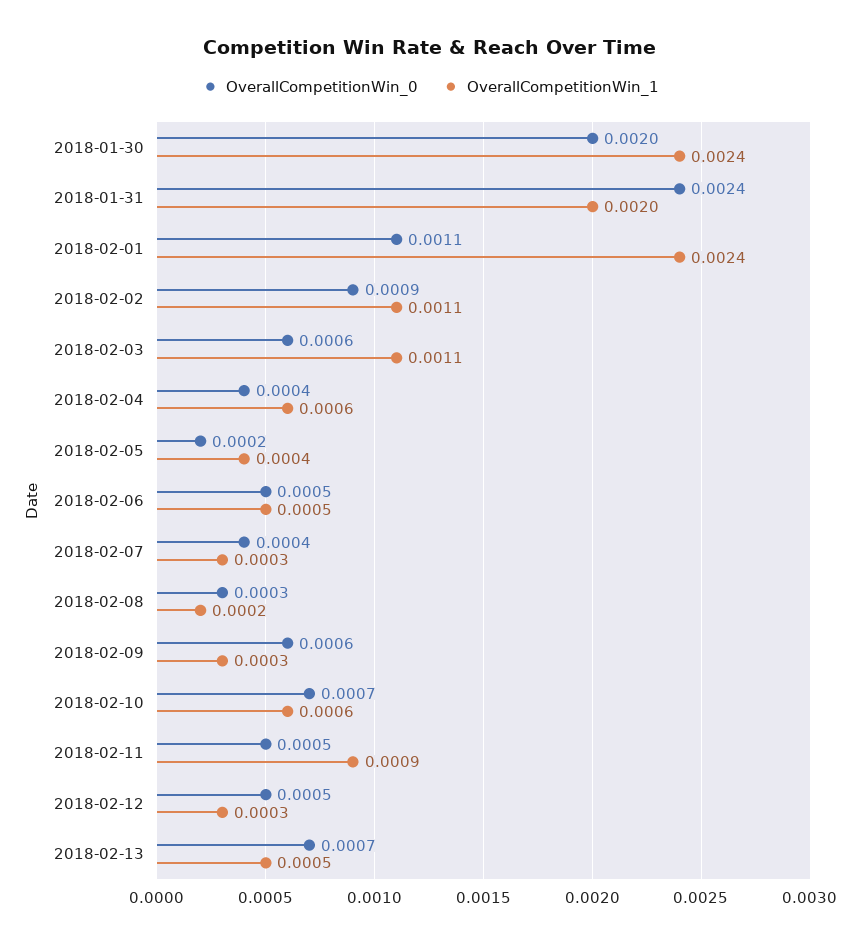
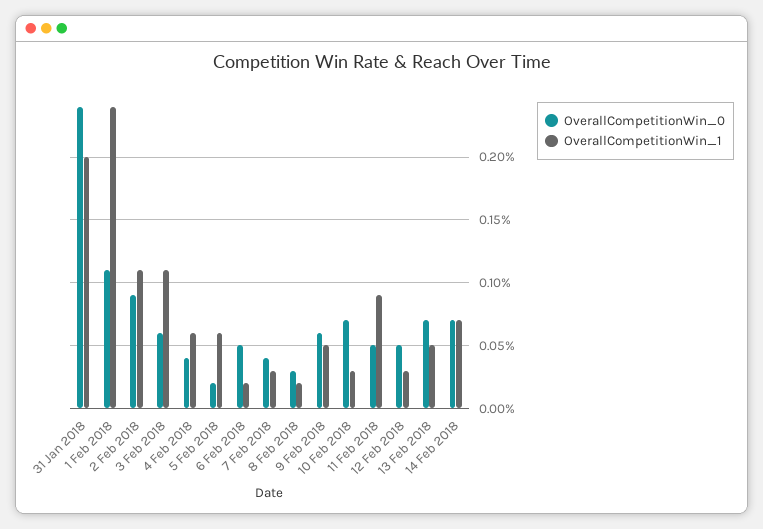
OverallCompetitionWin_0, 2018-01-30: 0.002 -> none
OverallCompetitionWin_1, 2018-01-30: 0.0024 -> none
OverallCompetitionWin_1, 2018-02-05: 0.0004 -> 0.0006
OverallCompetitionWin_1, 2018-02-06: 0.0005 -> 0.0002
OverallCompetitionWin_1, 2018-02-09: 0.0003 -> 0.0005
OverallCompetitionWin_1, 2018-02-10: 0.0006 -> 0.0003
OverallCompetitionWin_0, 14 Feb 2018: none -> 0.0007
OverallCompetitionWin_1, 14 Feb 2018: none -> 0.0007

